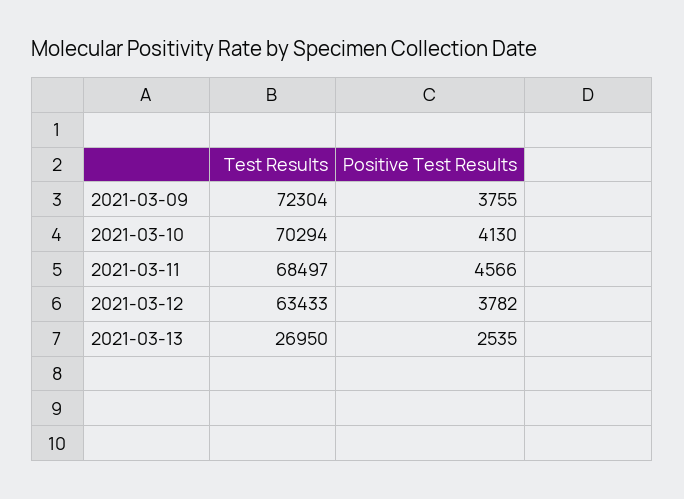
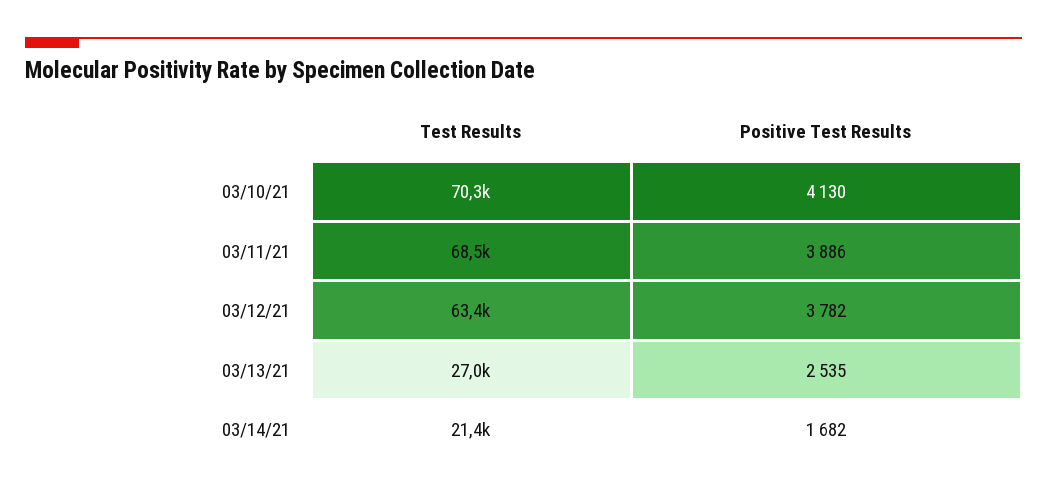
Test Results, 2021-03-09: 72304 -> none
Positive Test Results, 2021-03-09: 3755 -> none
Positive Test Results, 2021-03-11: 4566 -> 3886
Test Results, 03/14/21: none -> 21400
Positive Test Results, 03/14/21: none -> 1682

